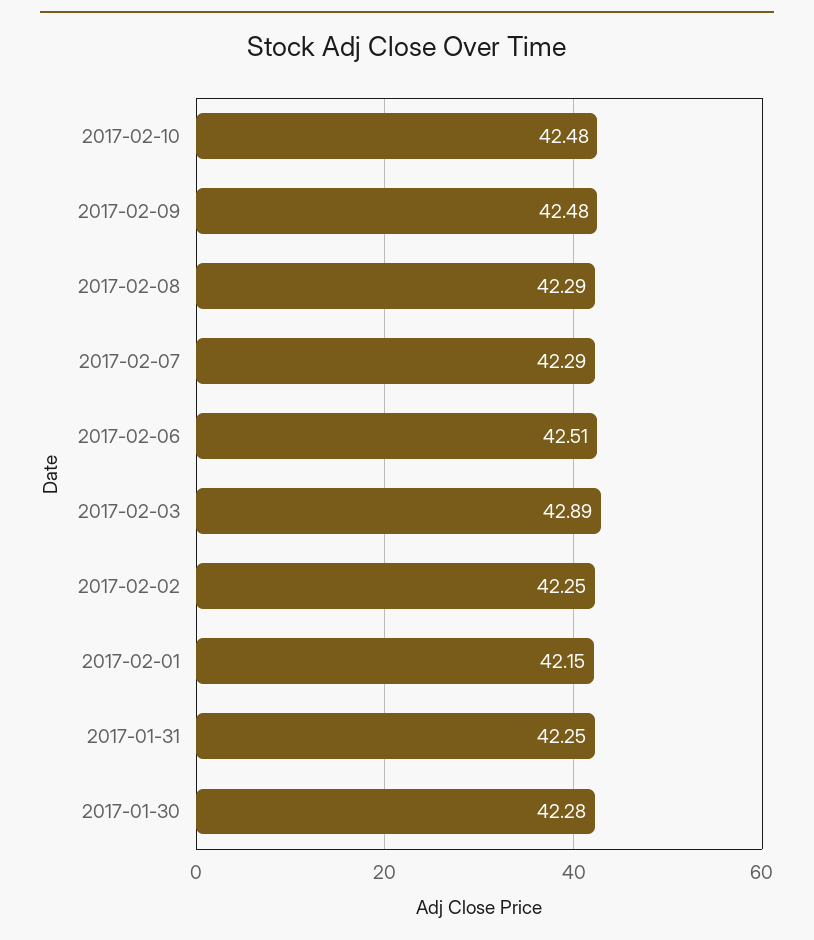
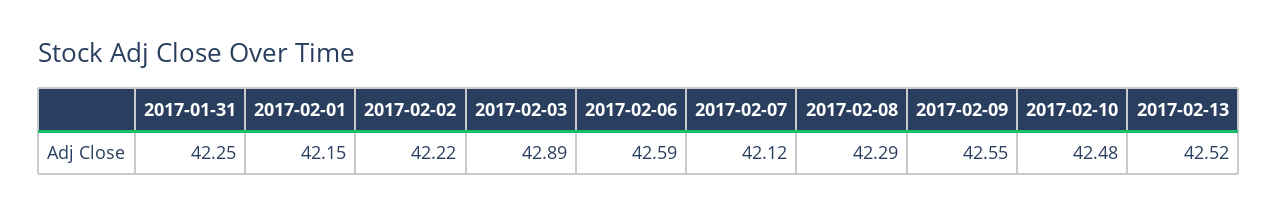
2017-02-09: 42.48 -> 42.55
2017-02-07: 42.29 -> 42.12
2017-02-06: 42.51 -> 42.59
2017-02-02: 42.25 -> 42.22
2017-01-30: 42.28 -> none
2017-02-13: none -> 42.52

